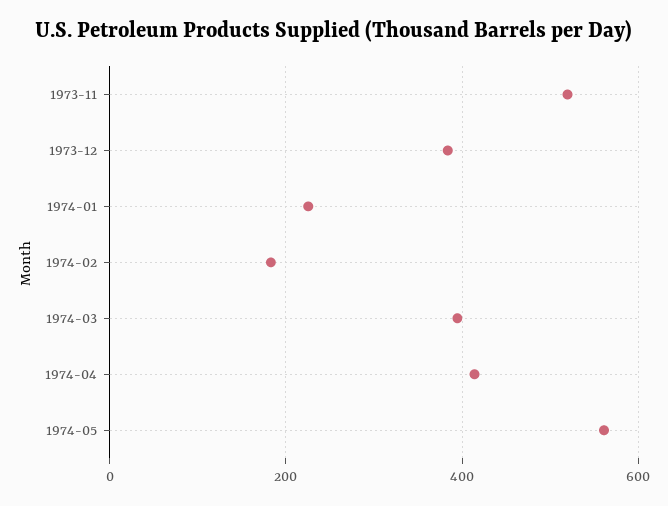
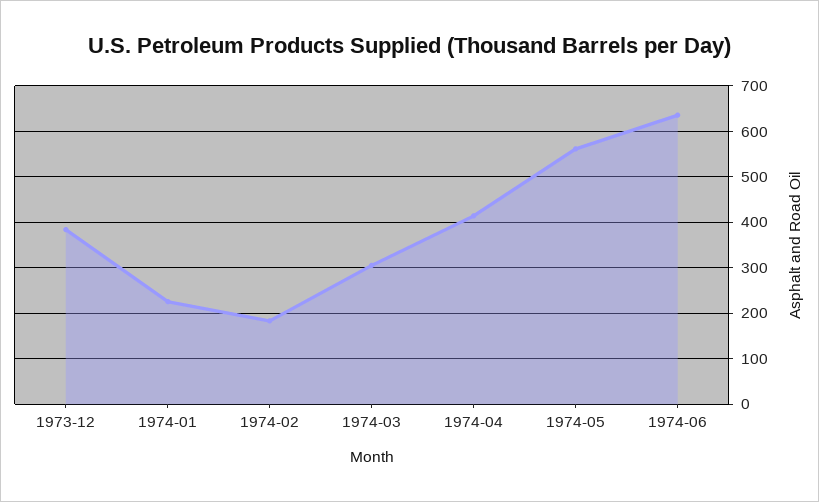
1973-11: 520 -> none
1974-03: 400 -> 300
1974-06: none -> 640

